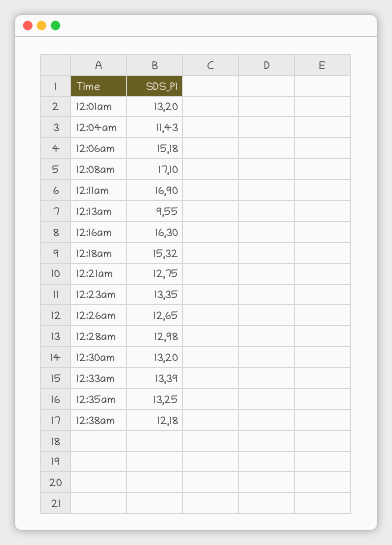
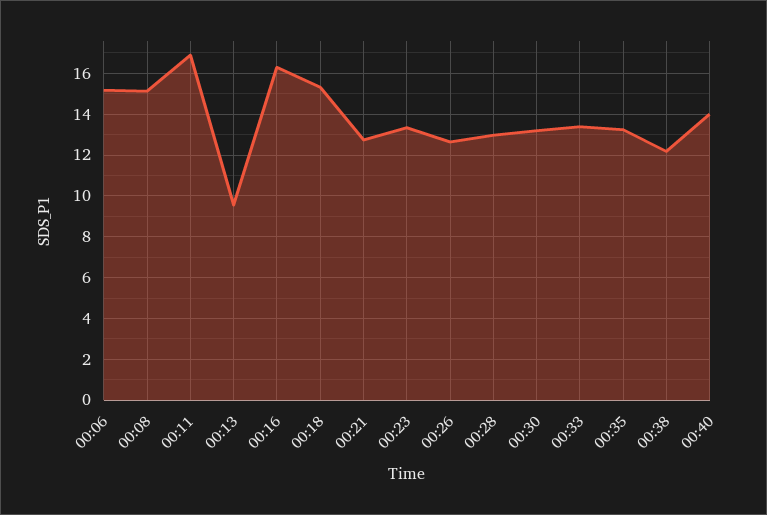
12:01am: 13.2 -> none
12:04am: 11.43 -> none
12:08am: 17.1 -> 15
00:40: none -> 14

